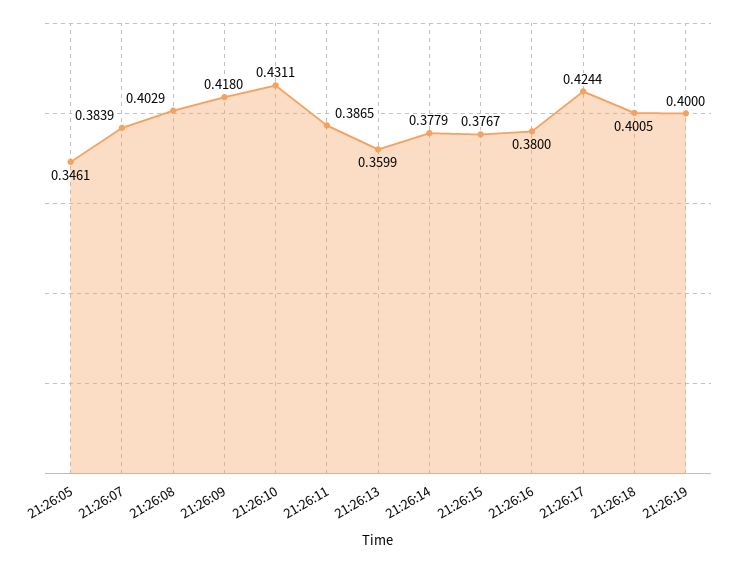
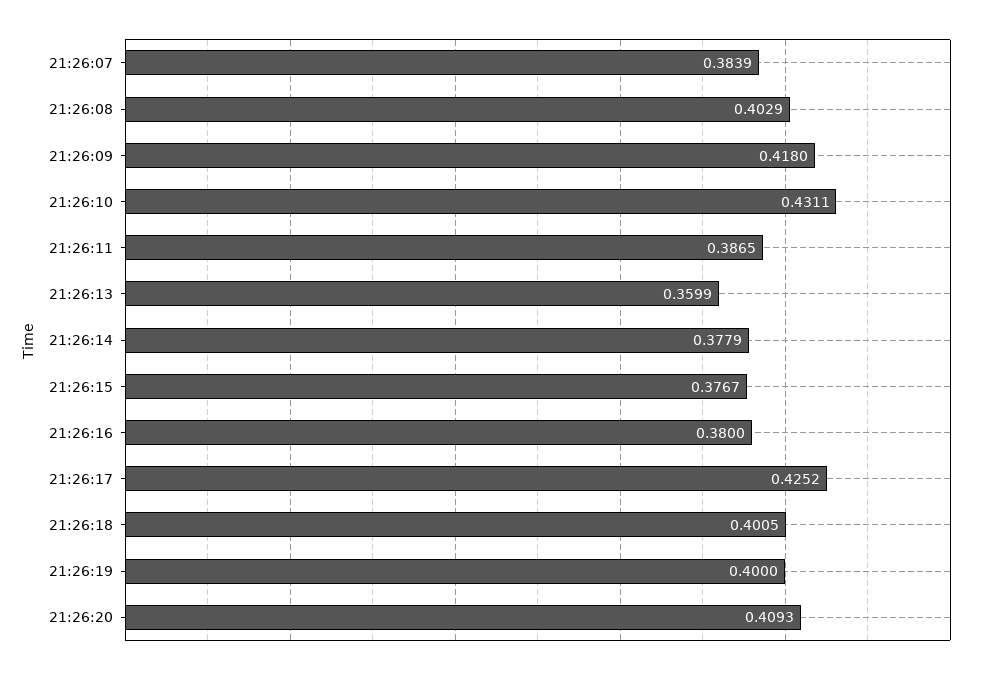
21:26:05: 0.3461 -> none
21:26:17: 0.4244 -> 0.4252
21:26:20: none -> 0.4093

